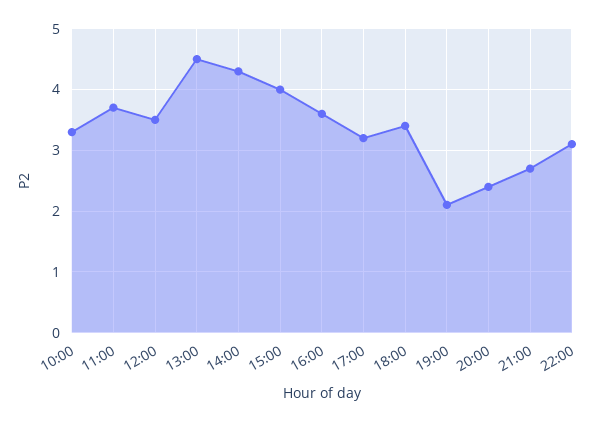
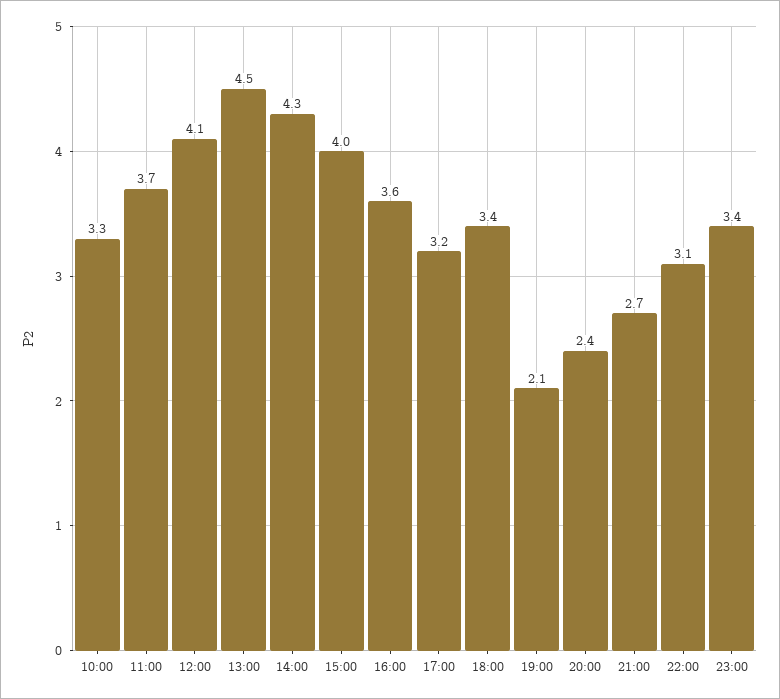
12:00: 3.5 -> 4.1
23:00: none -> 3.4

